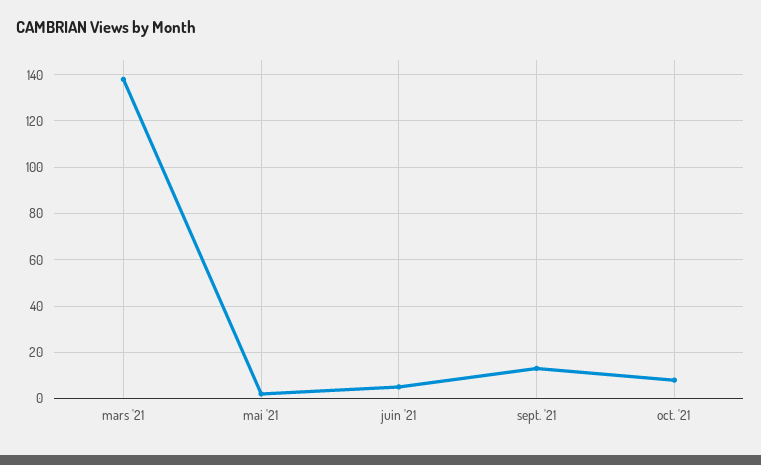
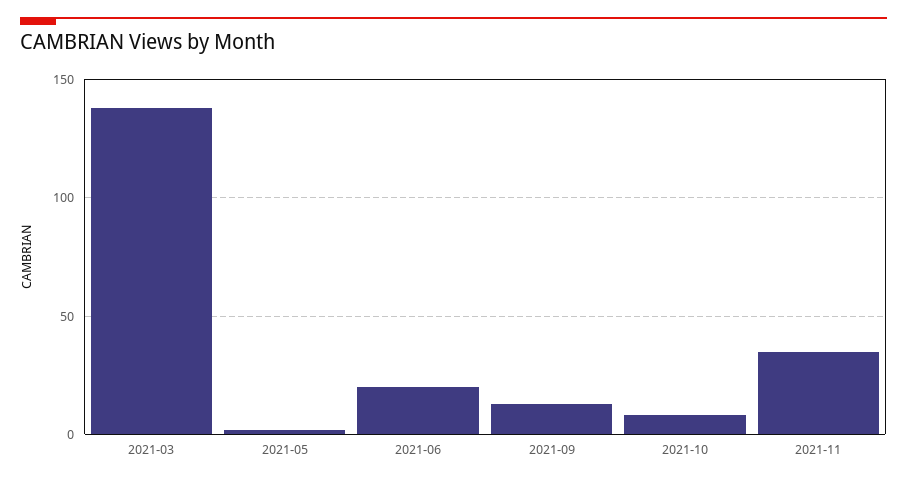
juin '21: 5 -> 20
2021-11: none -> 35

